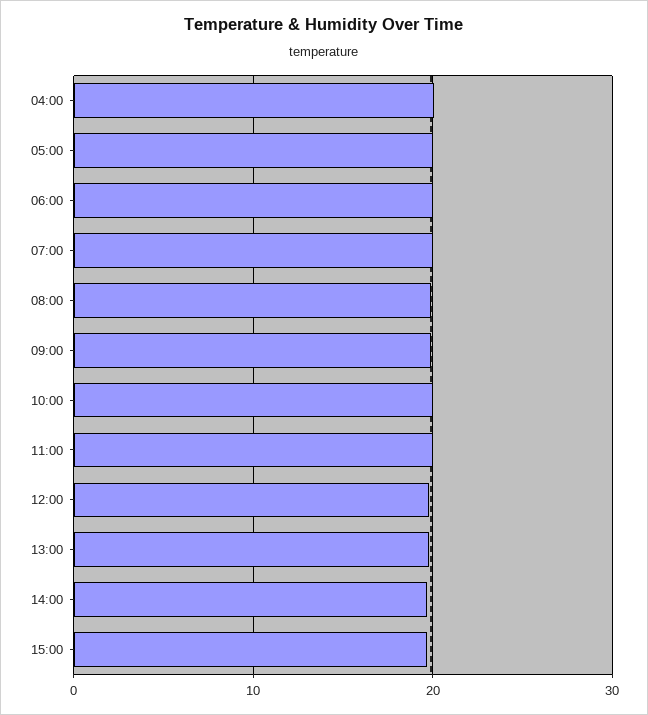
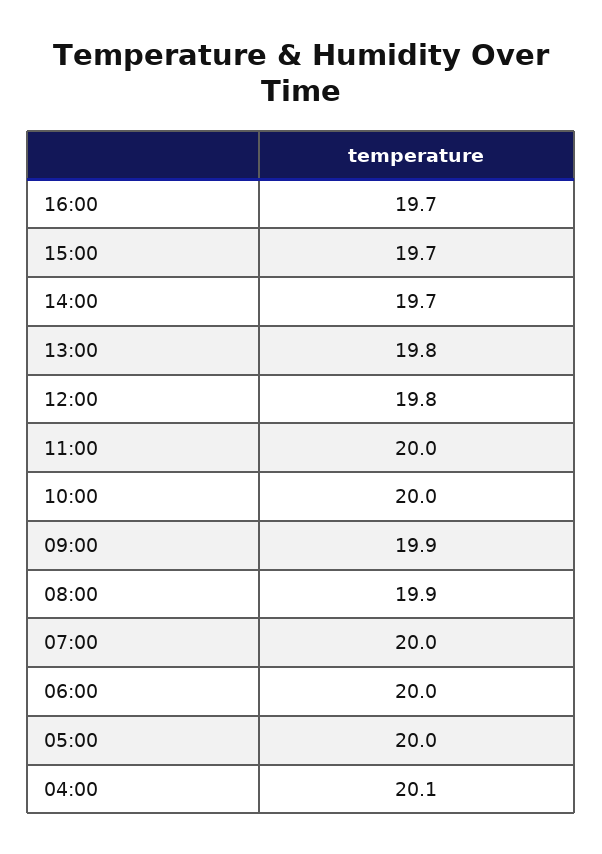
16:00: none -> 19.7

